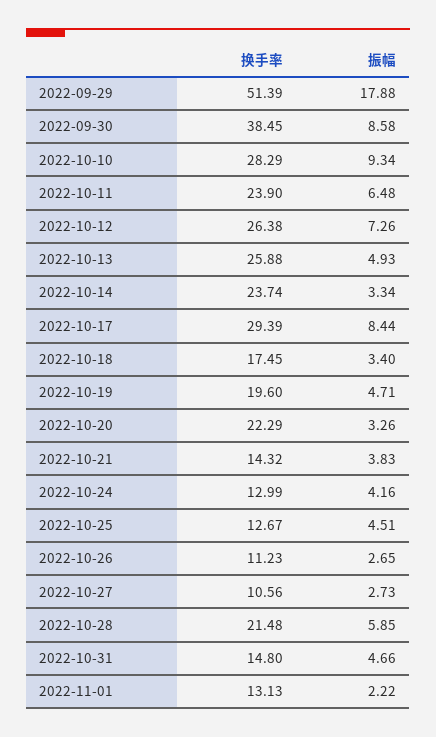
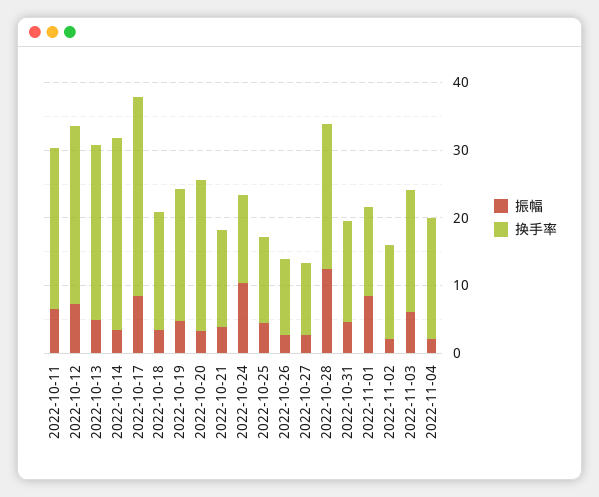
换手率, 2022-09-29: 51.39 -> none
振幅, 2022-09-29: 17.88 -> none
换手率, 2022-09-30: 38.45 -> none
振幅, 2022-09-30: 8.58 -> none
换手率, 2022-10-10: 28.29 -> none
振幅, 2022-10-10: 9.34 -> none
换手率, 2022-10-14: 23.74 -> 28
振幅, 2022-10-24: 4.16 -> 10
振幅, 2022-10-28: 5.85 -> 12
振幅, 2022-11-01: 2.22 -> 8
振幅, 2022-11-02: none -> 2
换手率, 2022-11-02: none -> 14
振幅, 2022-11-03: none -> 6
换手率, 2022-11-03: none -> 18
振幅, 2022-11-04: none -> 2
换手率, 2022-11-04: none -> 18

